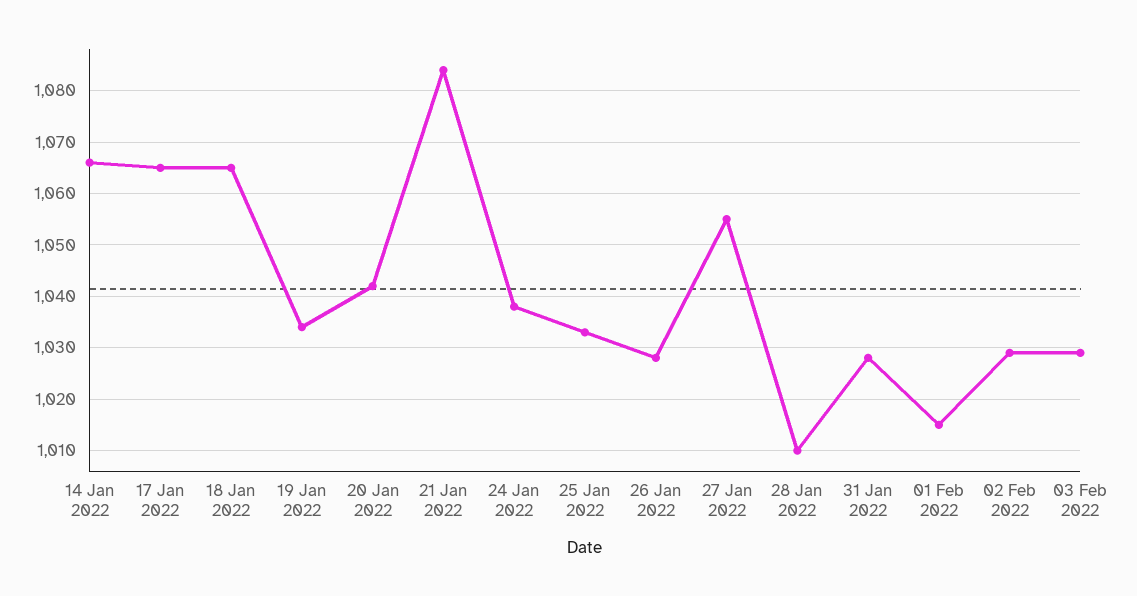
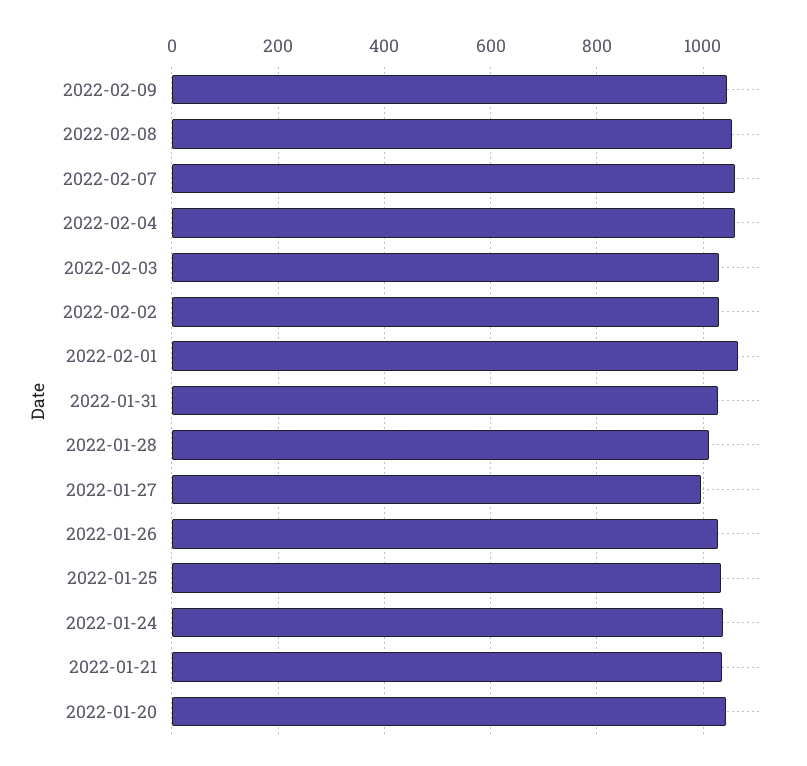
14 Jan 2022: 1065 -> none
17 Jan 2022: 1065 -> none
18 Jan 2022: 1065 -> none
19 Jan 2022: 1035 -> none
21 Jan 2022: 1085 -> 1040
27 Jan 2022: 1055 -> 1000
01 Feb 2022: 1015 -> 1060
2022-02-09: none -> 1040
2022-02-08: none -> 1060
2022-02-07: none -> 1060
2022-02-04: none -> 1060

